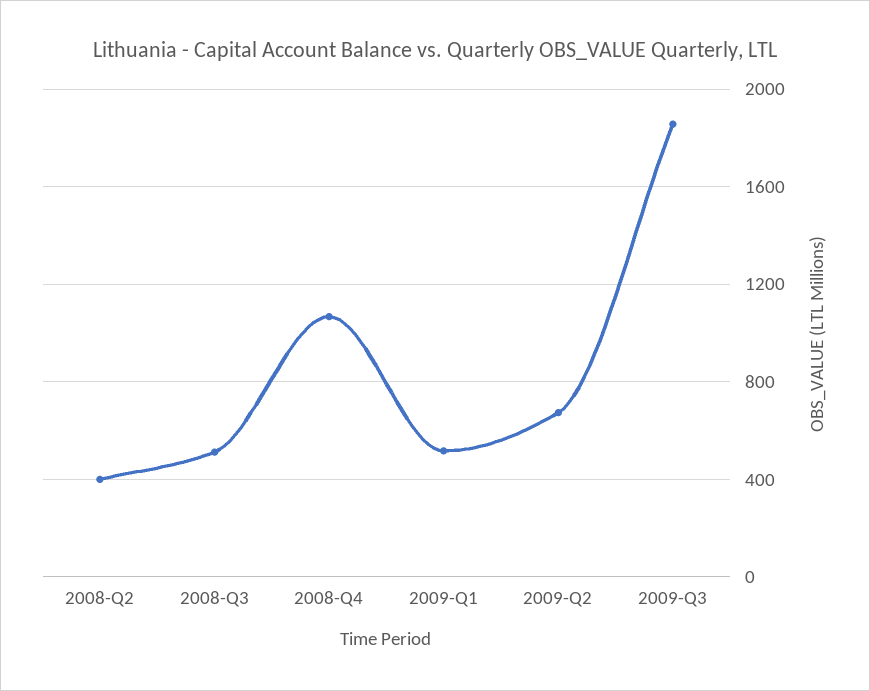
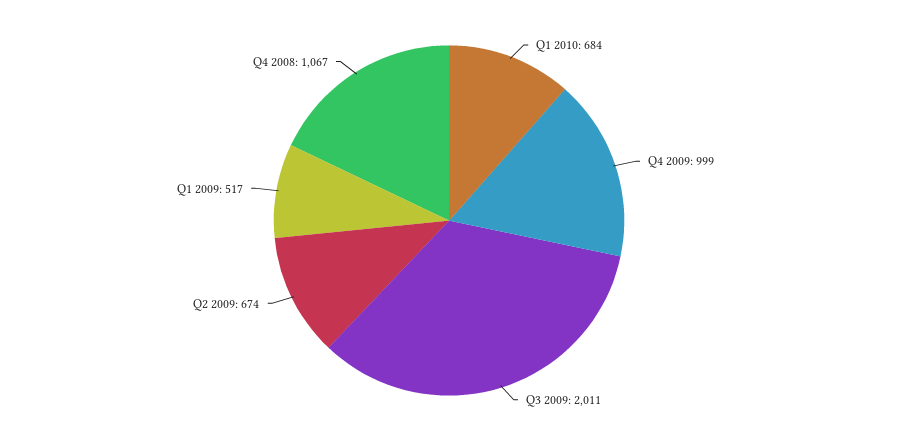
2008-Q2: 400 -> none
2008-Q3: 500 -> none
2009-Q3: 1850 -> 2011
Q1 2010: none -> 684
Q4 2009: none -> 999

